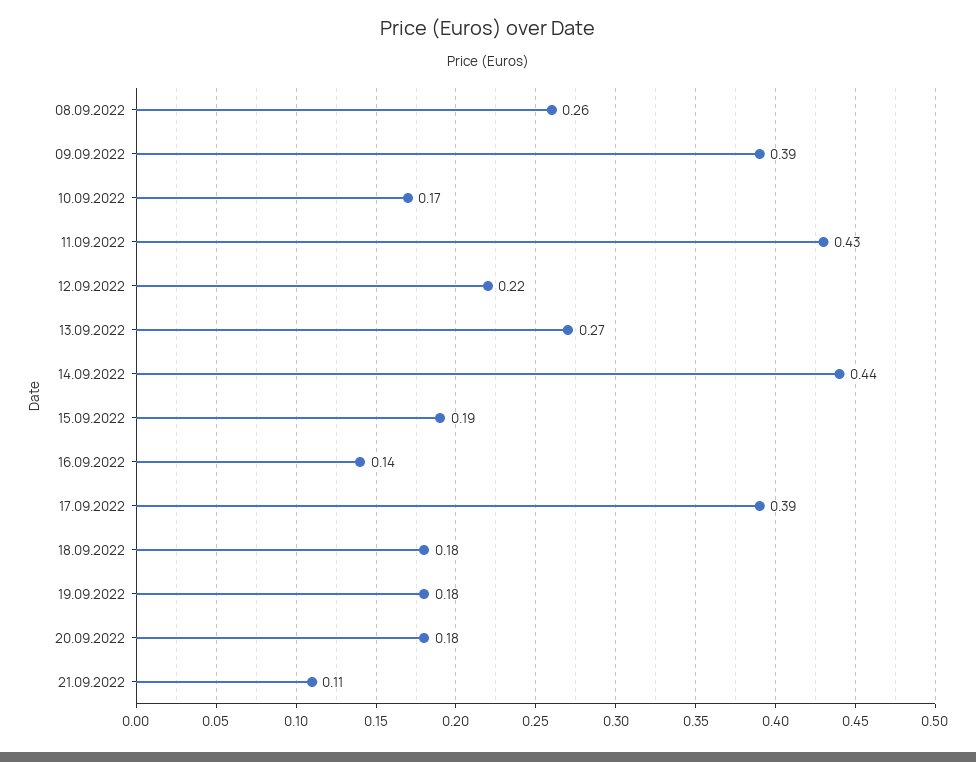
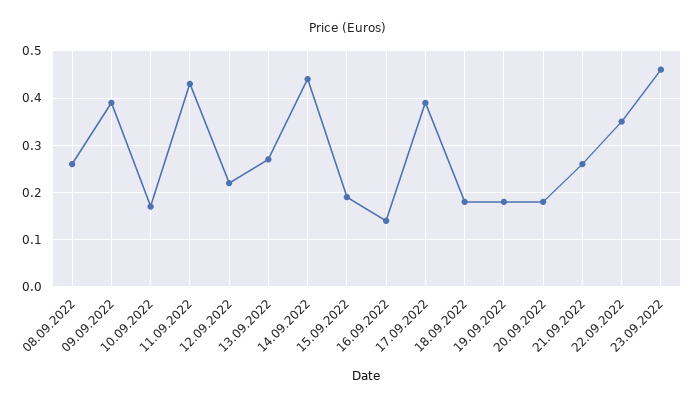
21.09.2022: 0.11 -> 0.25
22.09.2022: none -> 0.35
23.09.2022: none -> 0.45

